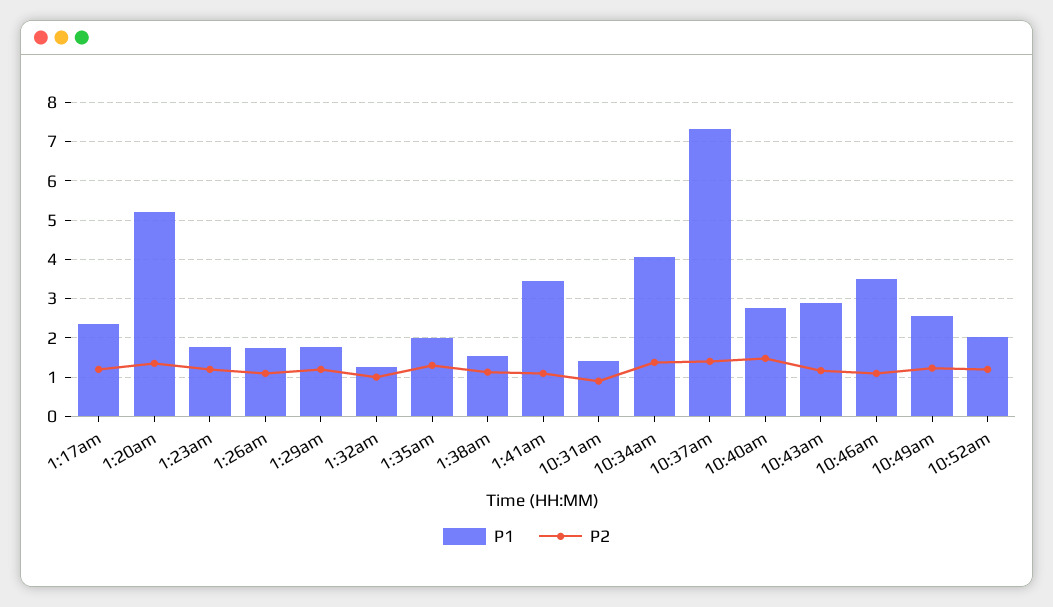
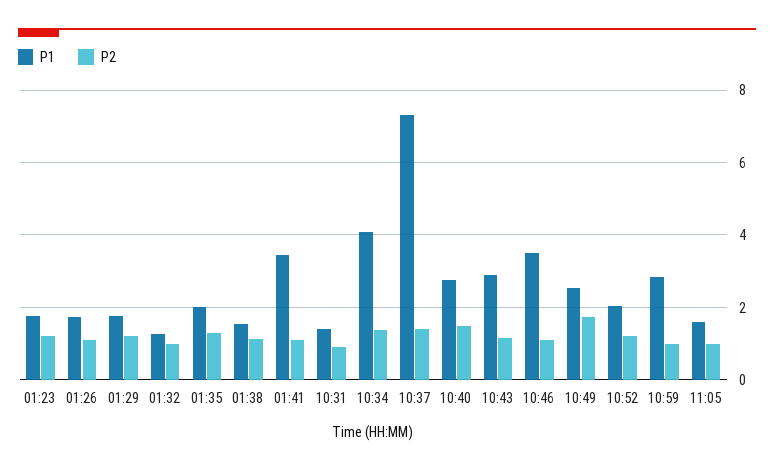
P1, 1:17am: 2.4 -> none
P2, 1:17am: 1.2 -> none
P1, 1:20am: 5.2 -> none
P2, 1:20am: 1.4 -> none
P2, 10:49am: 1.2 -> 1.8
P1, 10:59: none -> 2.8
P2, 10:59: none -> 1
P1, 11:05: none -> 1.6
P2, 11:05: none -> 1

